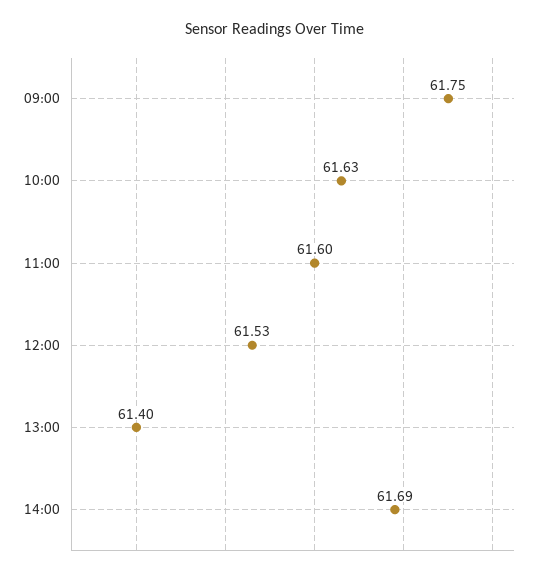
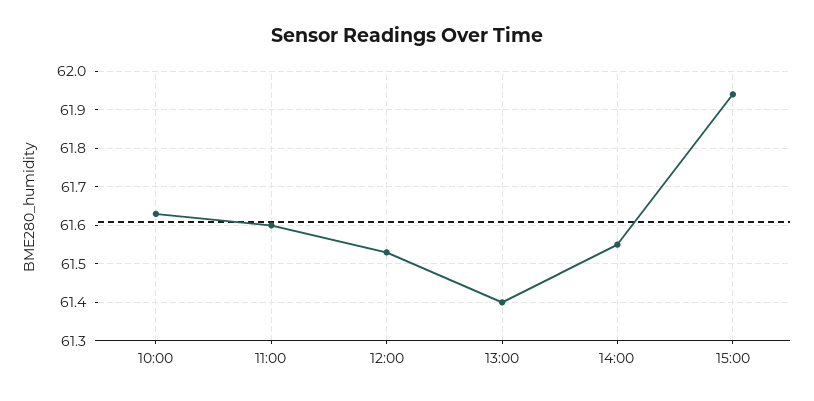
09:00: 61.75 -> none
14:00: 61.69 -> 61.55
15:00: none -> 61.95

